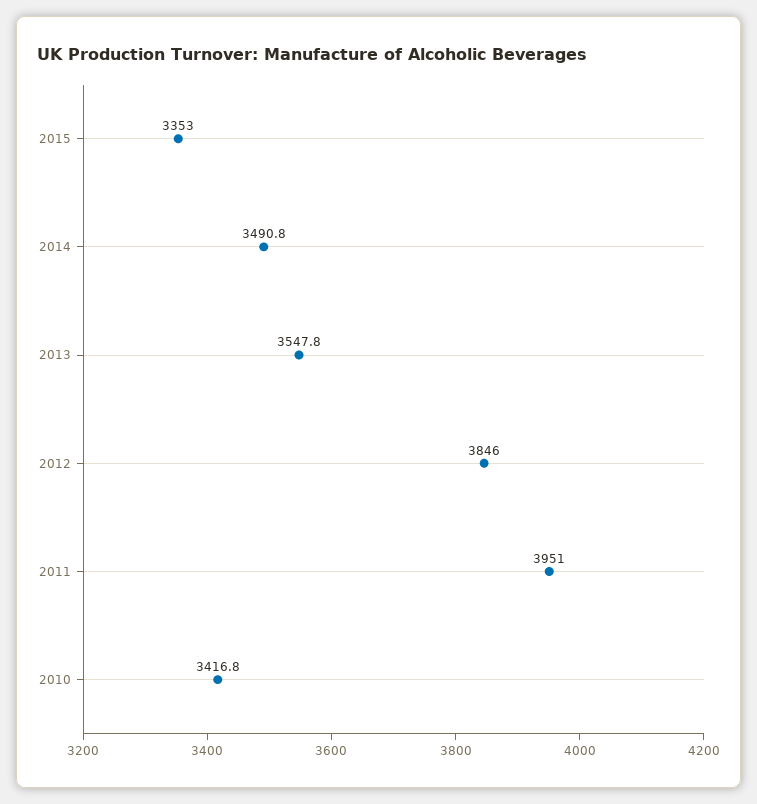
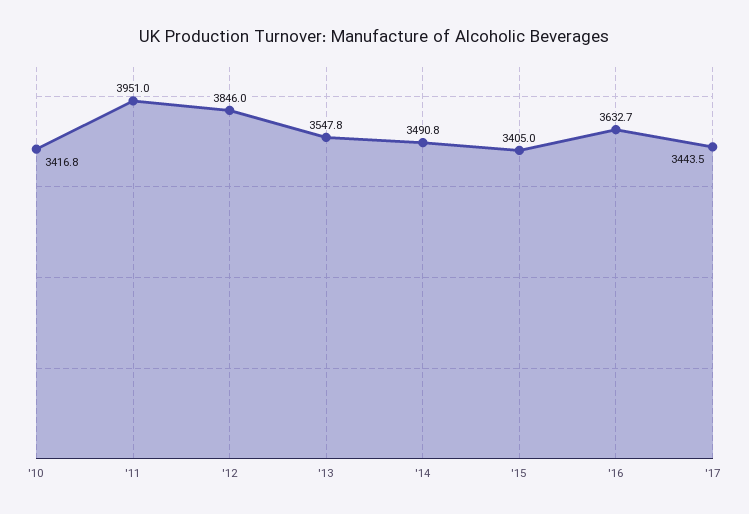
2015: 3353 -> 3405
'16: none -> 3632.7
'17: none -> 3443.5

